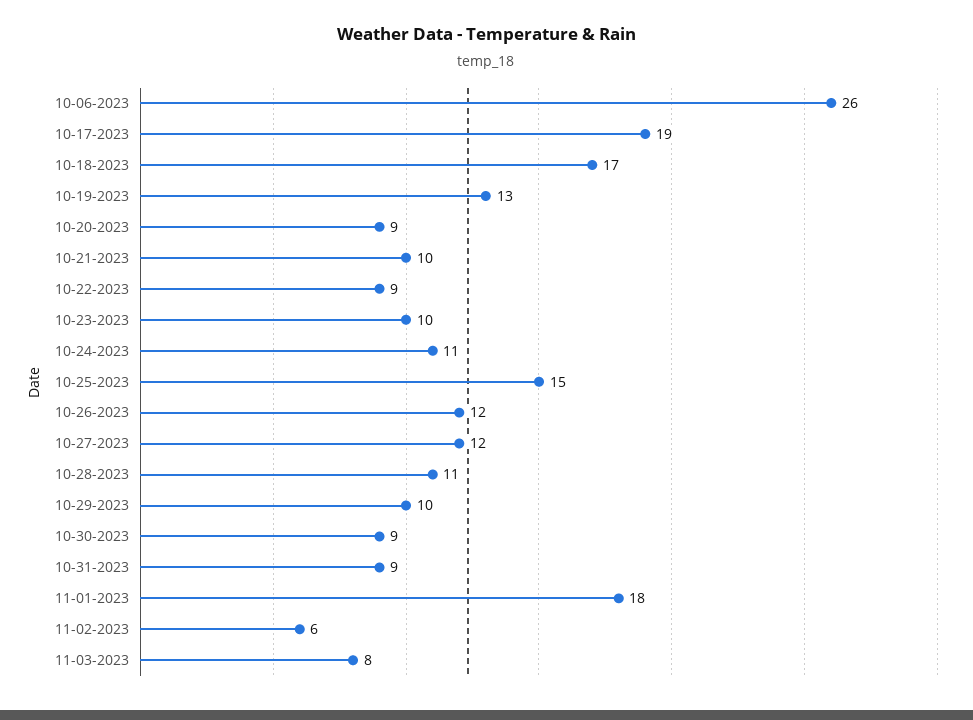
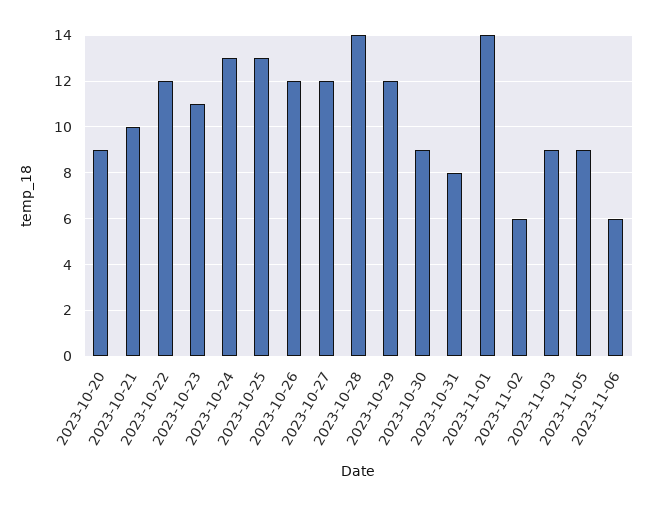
10-06-2023: 26 -> none
10-17-2023: 19 -> none
10-18-2023: 17 -> none
10-19-2023: 13 -> none
10-22-2023: 9 -> 12
10-23-2023: 10 -> 11
10-24-2023: 11 -> 13
10-25-2023: 15 -> 13
10-28-2023: 11 -> 14
10-29-2023: 10 -> 12
10-31-2023: 9 -> 8
11-01-2023: 18 -> 14
11-03-2023: 8 -> 9
2023-11-05: none -> 9
2023-11-06: none -> 6

